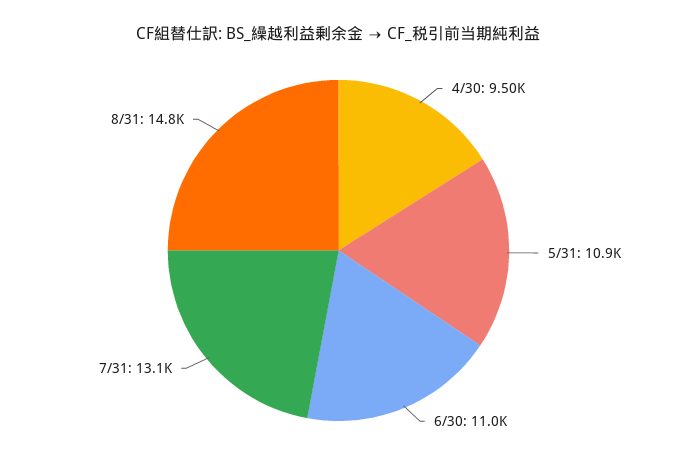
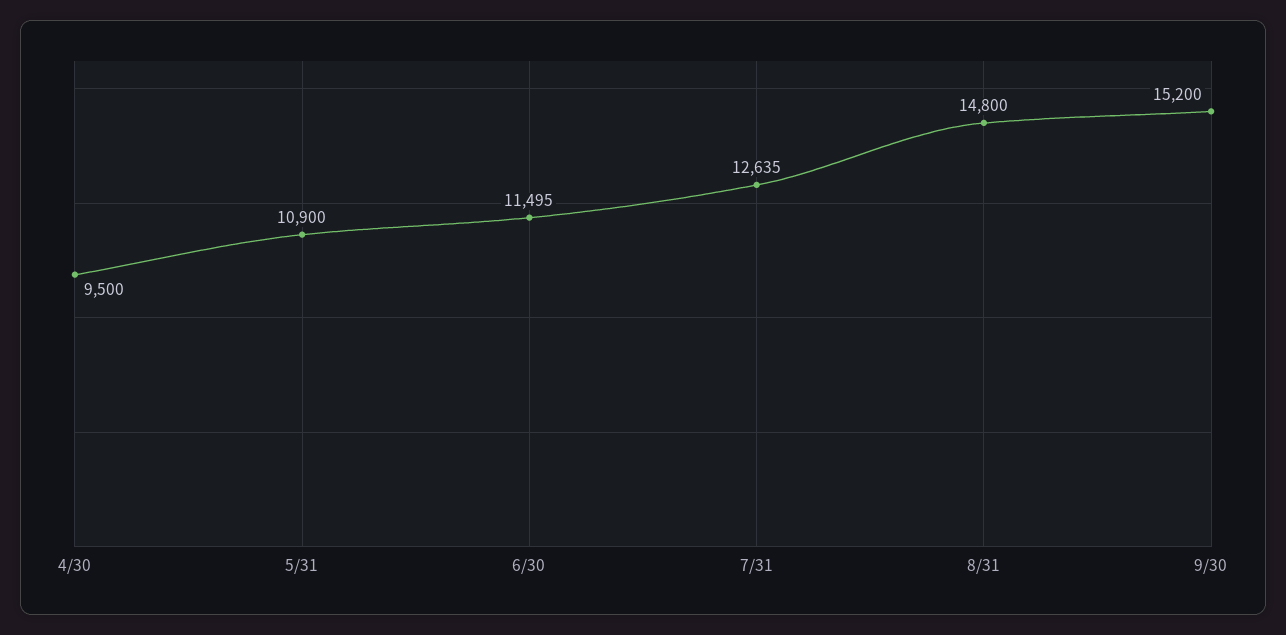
6/30: 11000 -> 11495
7/31: 13100 -> 12635
9/30: none -> 15200

